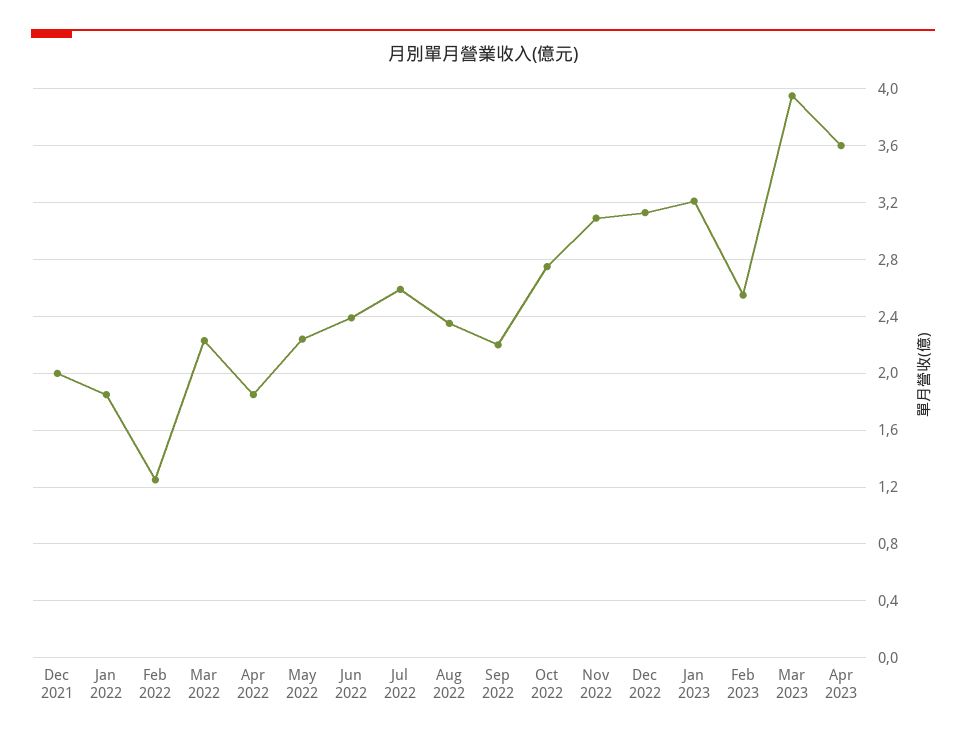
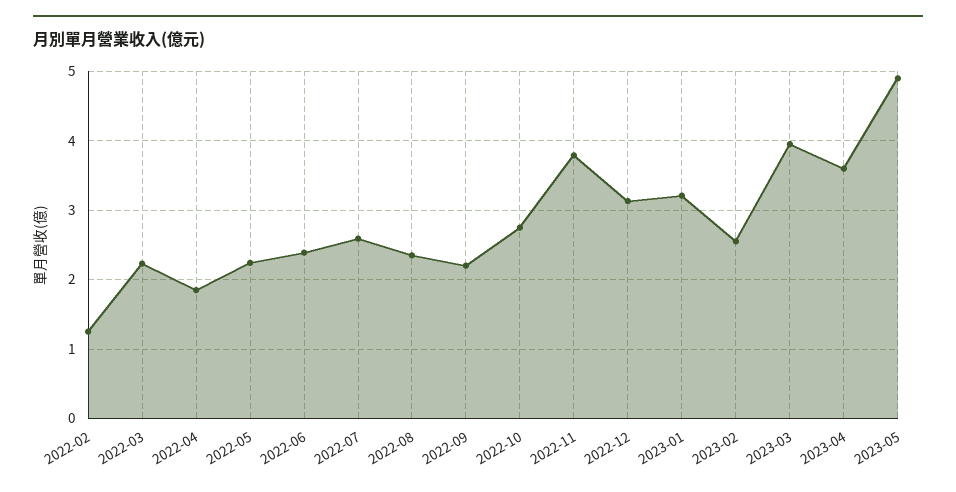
Dec 2021: 2 -> none
Jan 2022: 1.85 -> none
Nov 2022: 3.1 -> 3.8
2023-05: none -> 4.9

